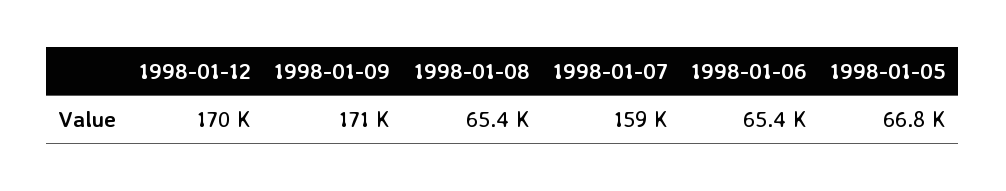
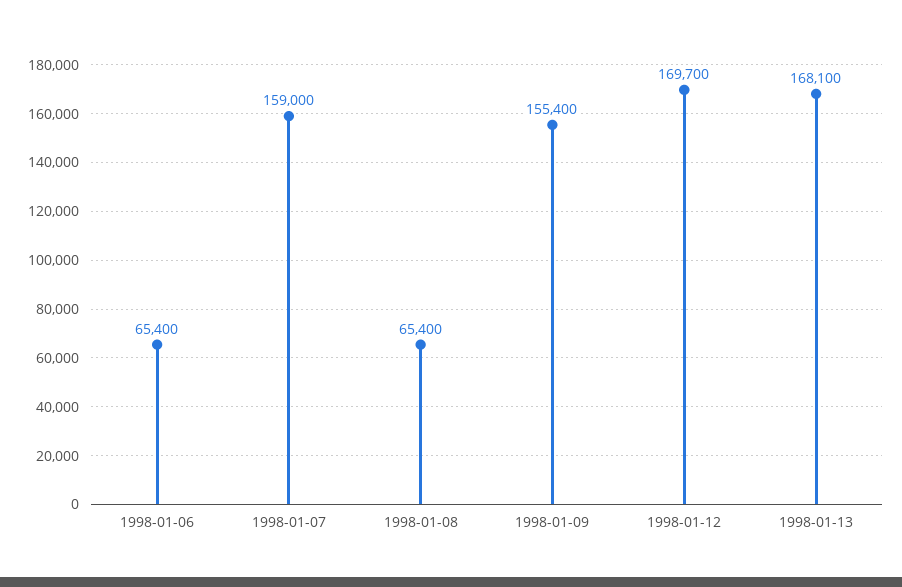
1998-01-09: 171000 -> 155400
1998-01-05: 66800 -> none
1998-01-13: none -> 168100

